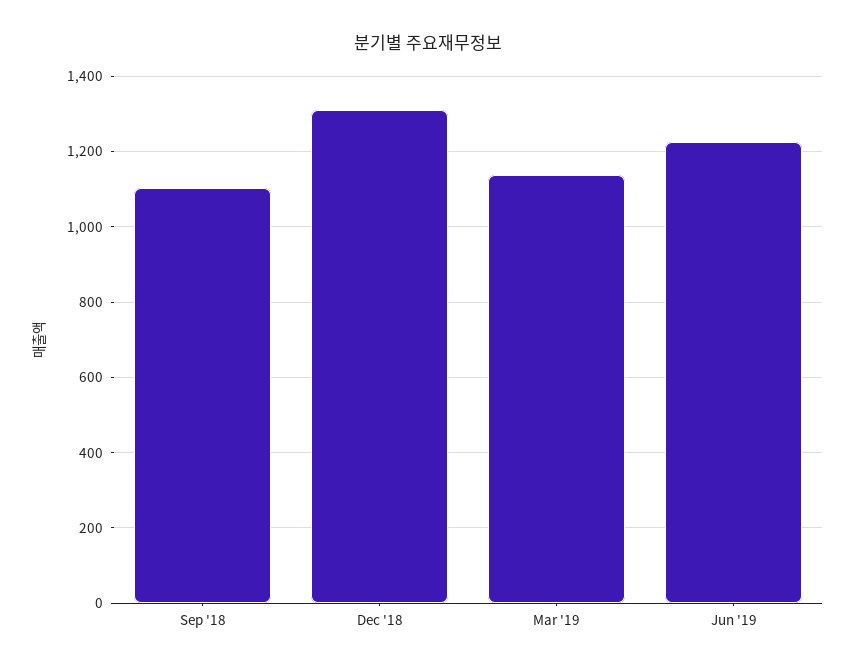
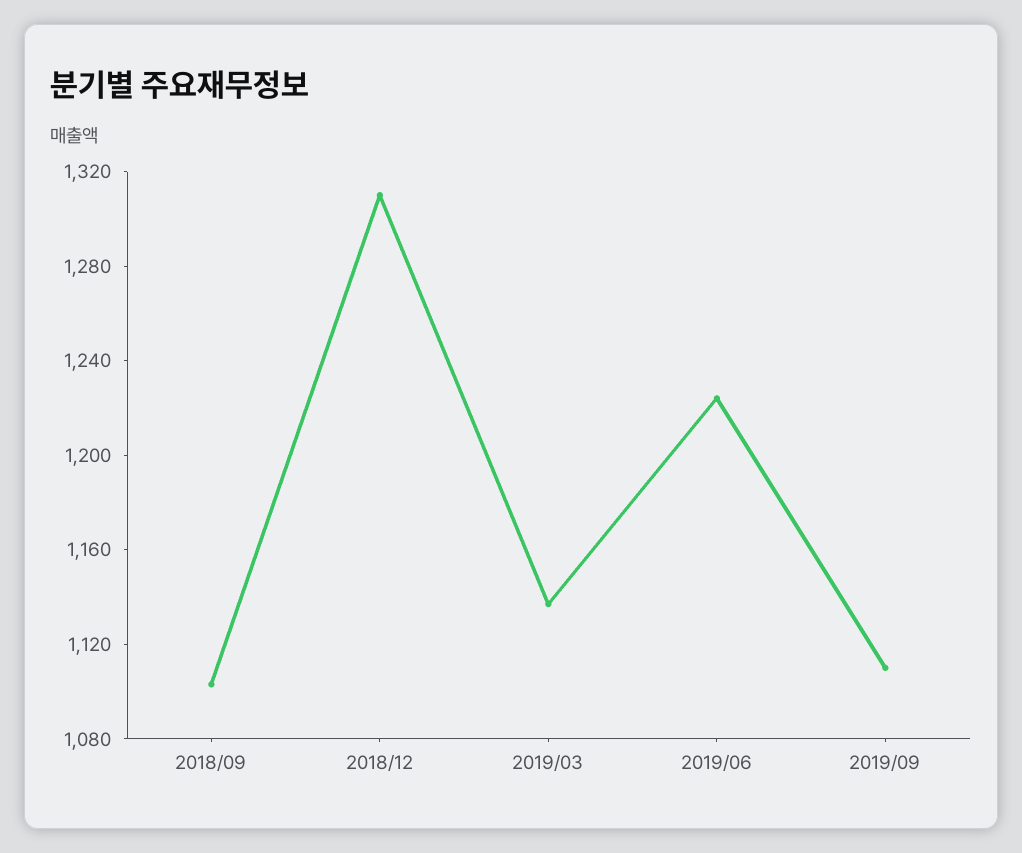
2019/09: none -> 1110

